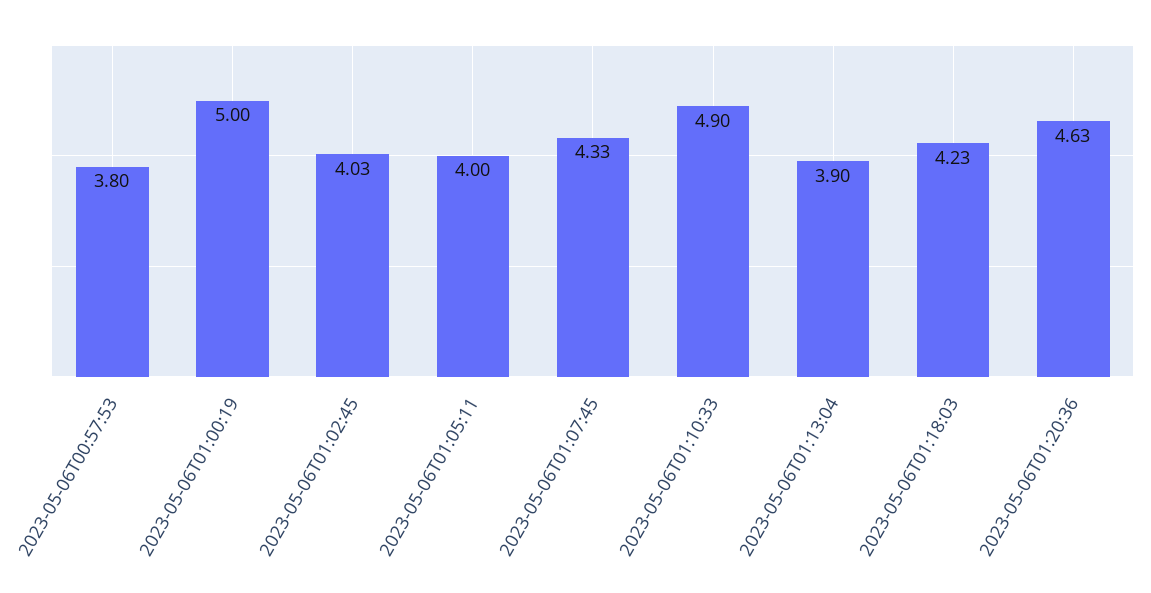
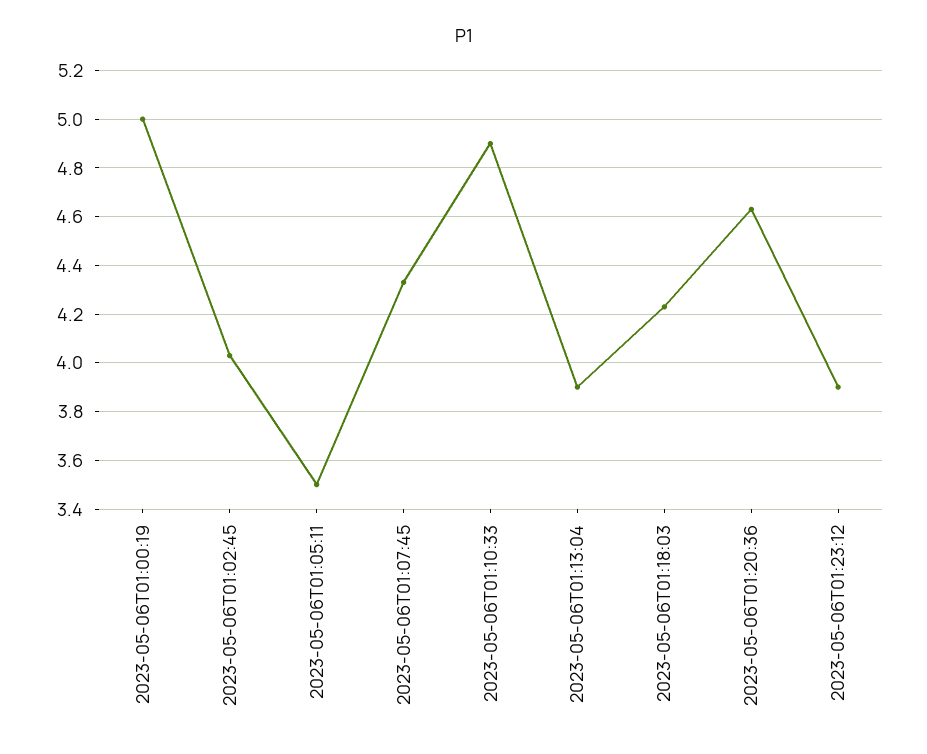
2023-05-06T00:57:53: 3.8 -> none
2023-05-06T01:05:11: 4 -> 3.5
2023-05-06T01:23:12: none -> 3.9

